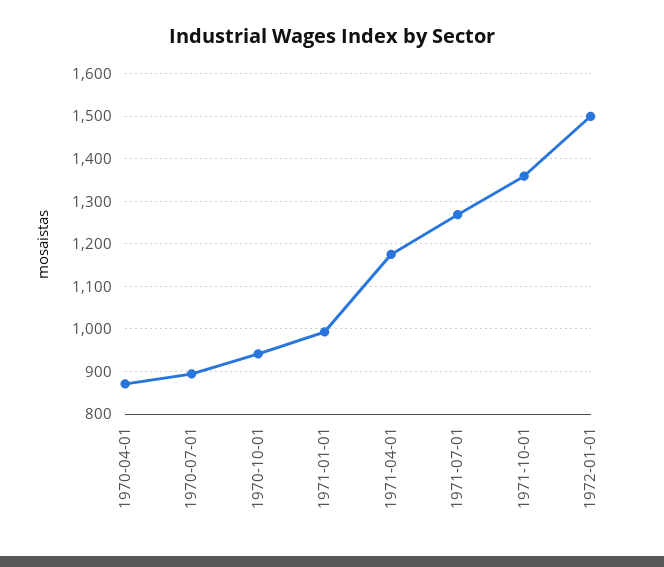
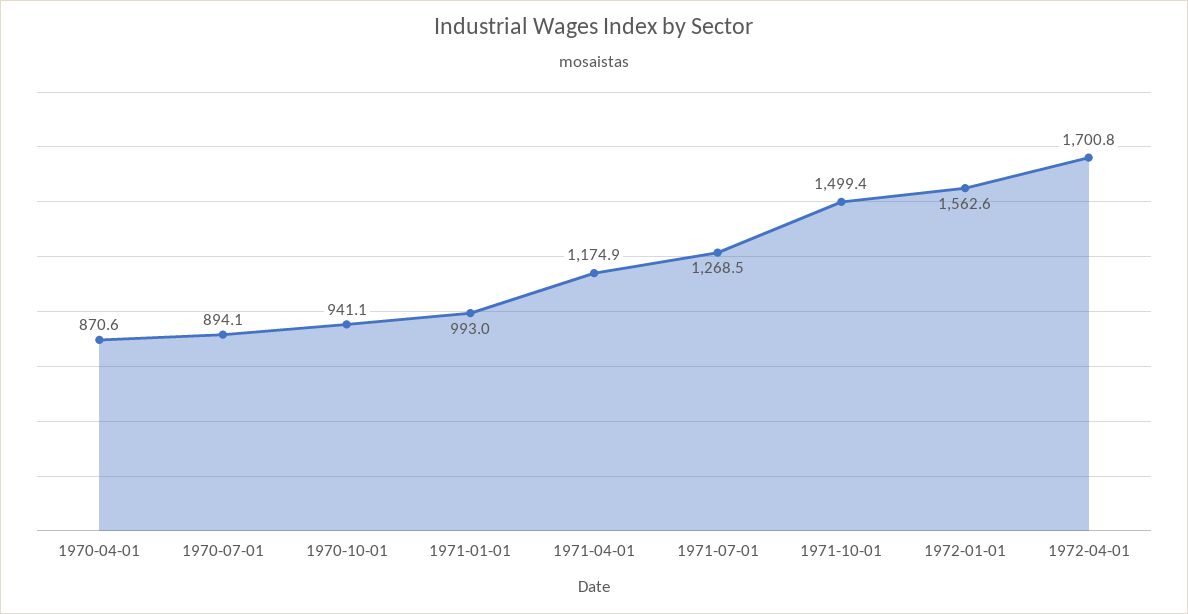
1971-10-01: 1360 -> 1499.4
1972-01-01: 1500 -> 1562.6
1972-04-01: none -> 1700.8

